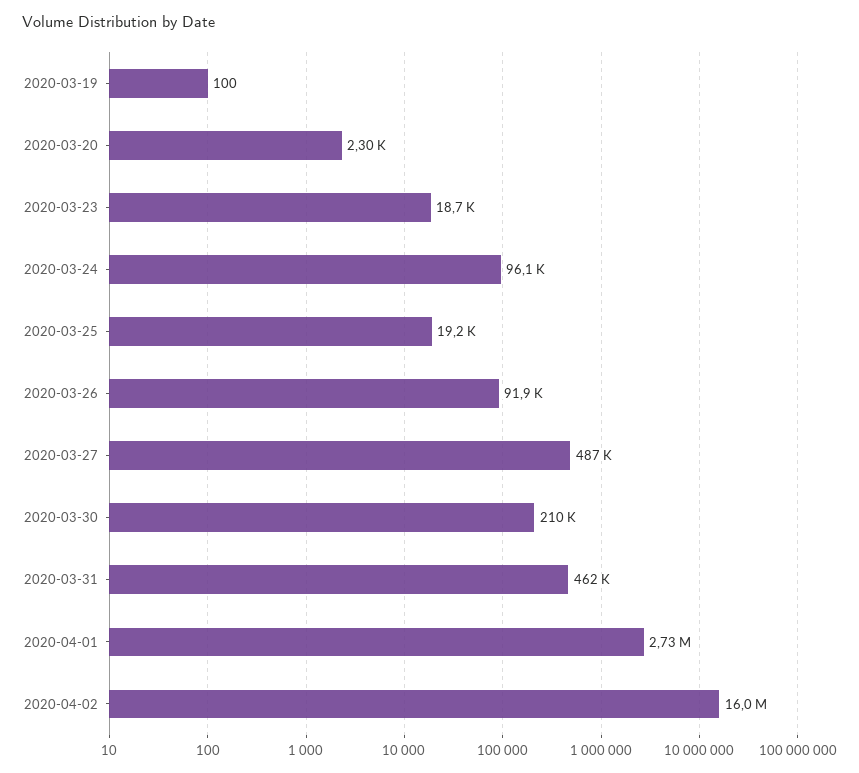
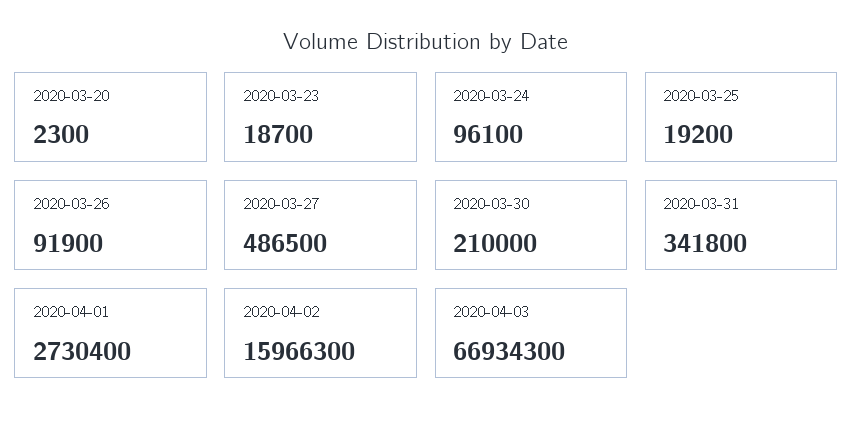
2020-03-19: 100 -> none
2020-03-31: 462000 -> 341800
2020-04-03: none -> 66934300

